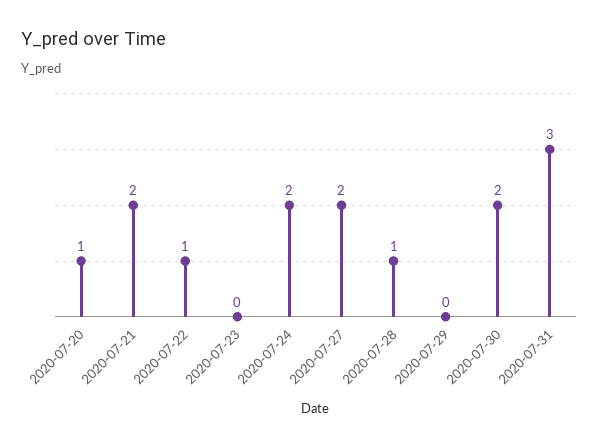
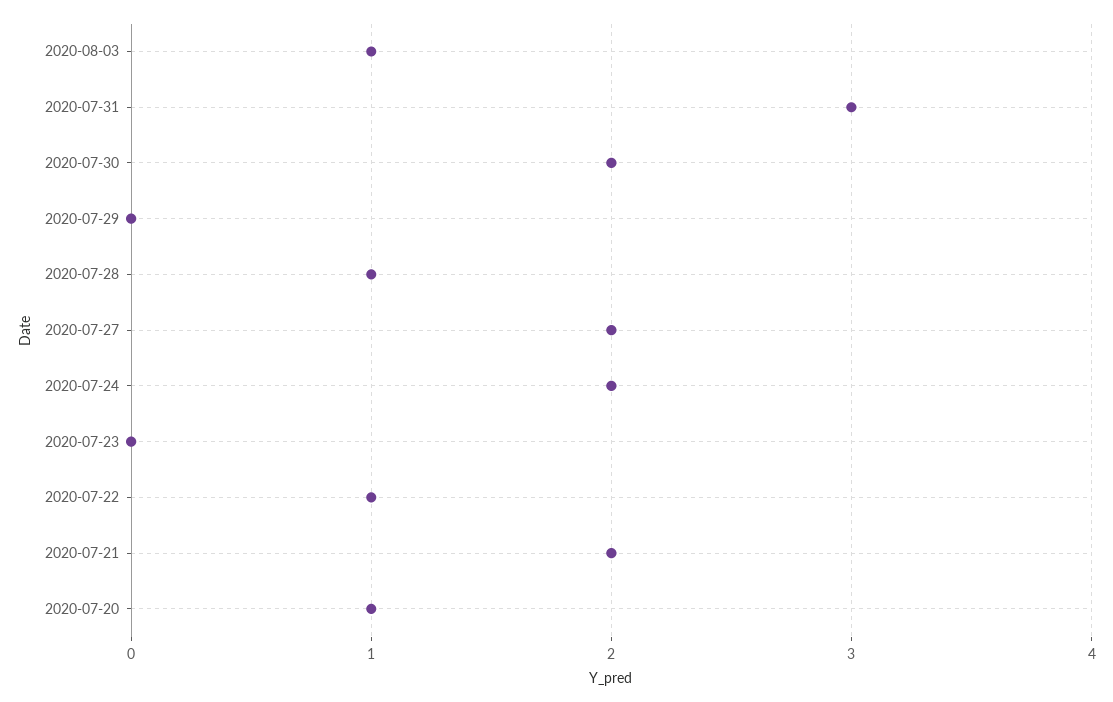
2020-08-03: none -> 1

